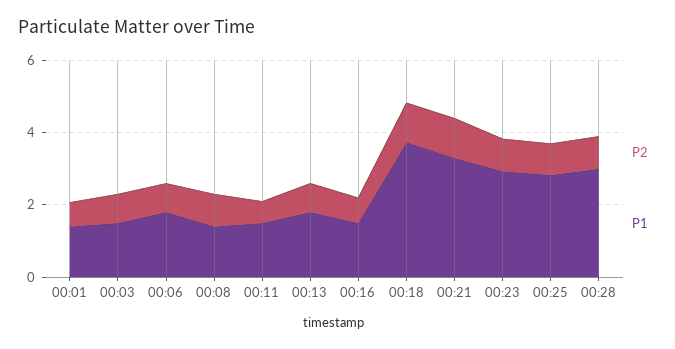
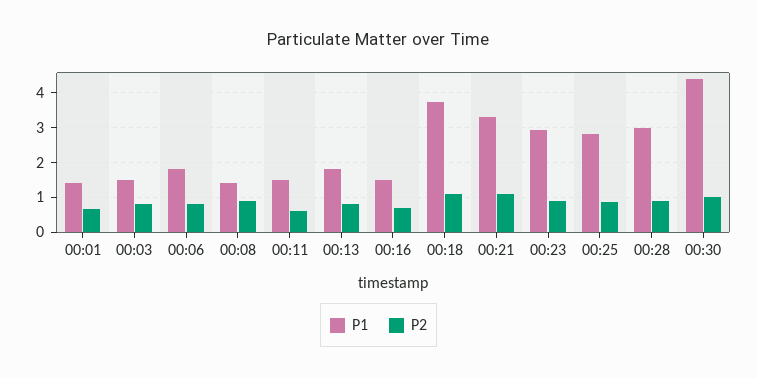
P1, 00:30: none -> 4.4
P2, 00:30: none -> 1

